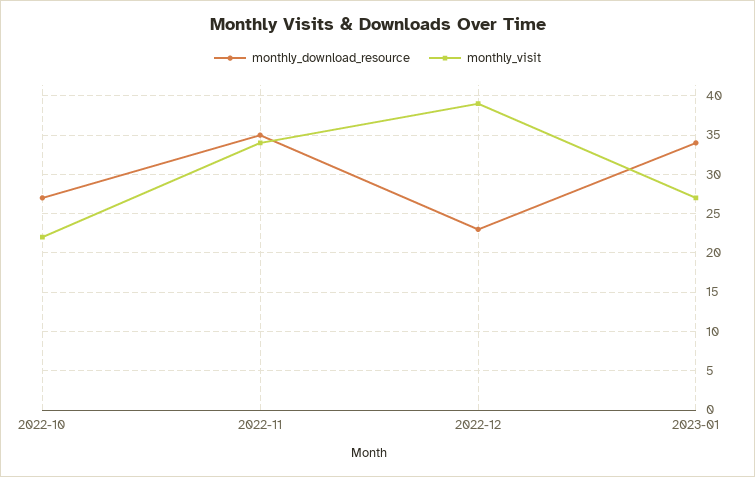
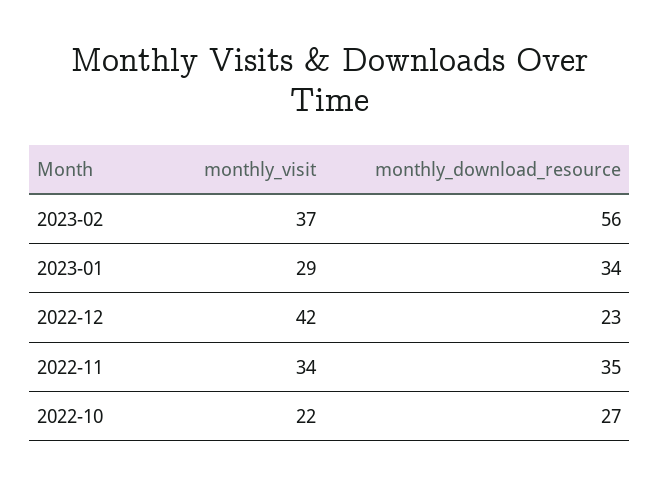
monthly_visit, 2022-12: 39 -> 42
monthly_visit, 2023-01: 27 -> 29
monthly_visit, 2023-02: none -> 37
monthly_download_resource, 2023-02: none -> 56

